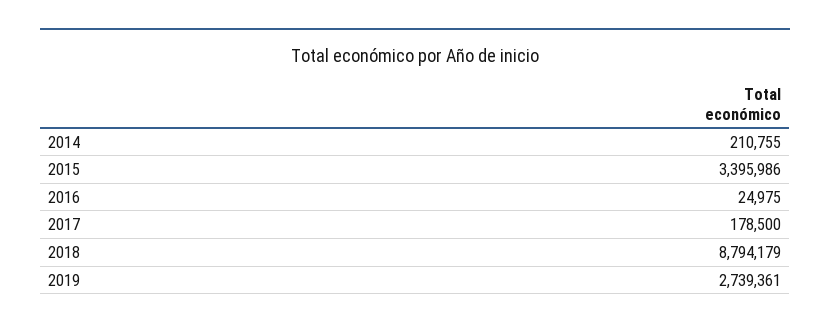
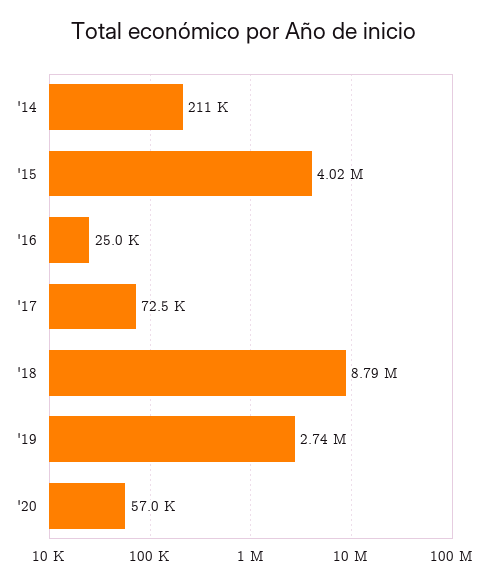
2015: 3395986 -> 4020000
2017: 178500 -> 72500
'20: none -> 57000

